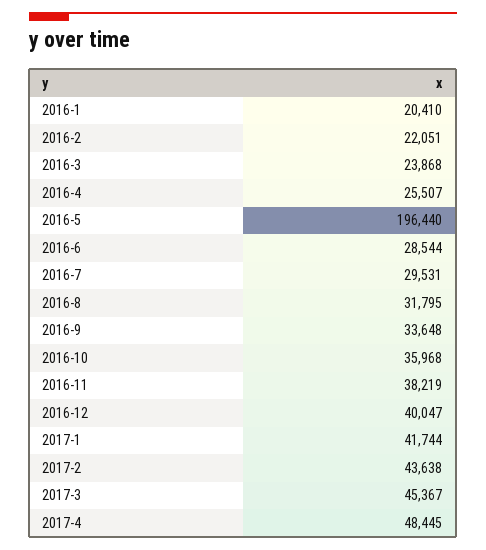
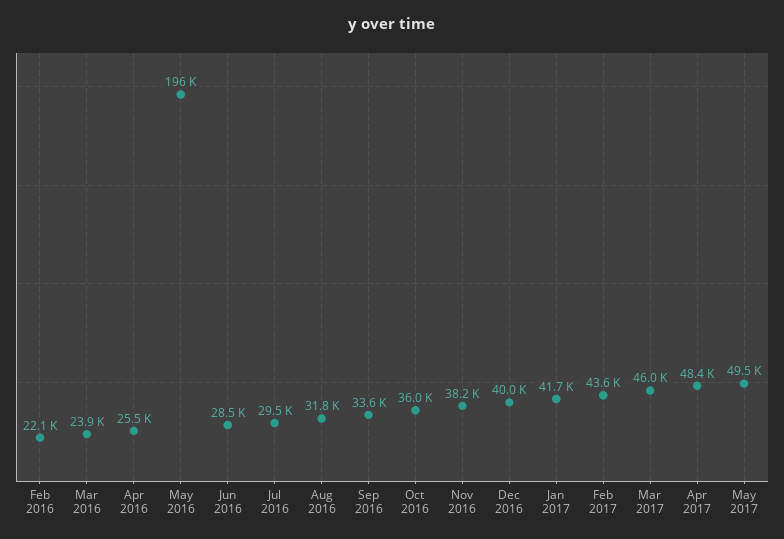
2016-1: 20410 -> none
2017-3: 45367 -> 46000
May 2017: none -> 49500

